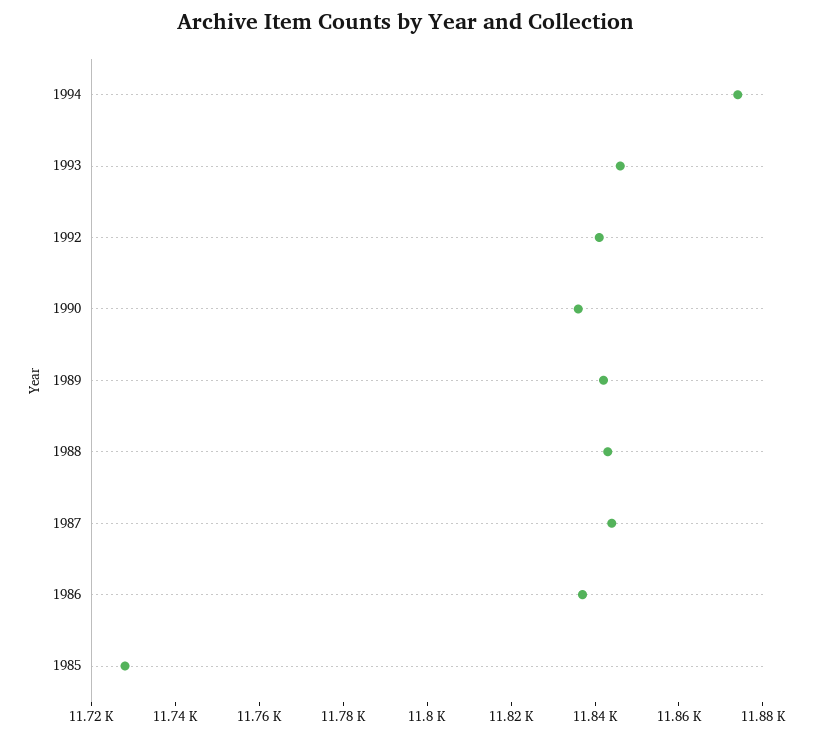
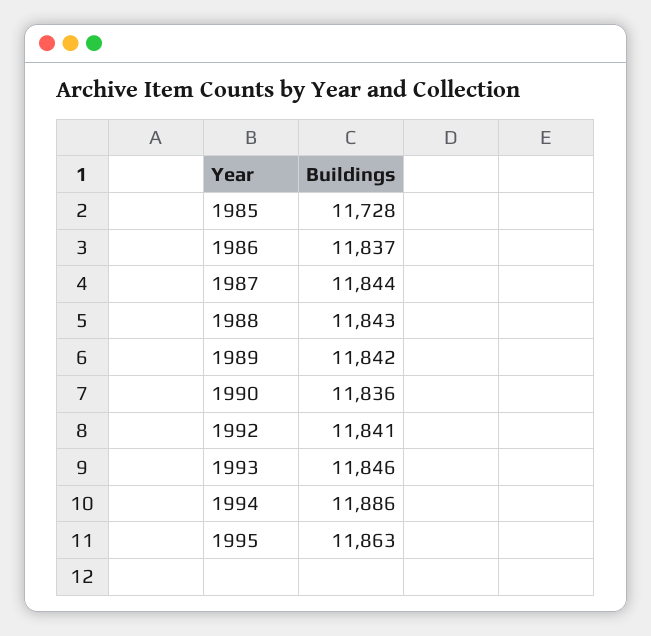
1994: 11875 -> 11886
1995: none -> 11863

